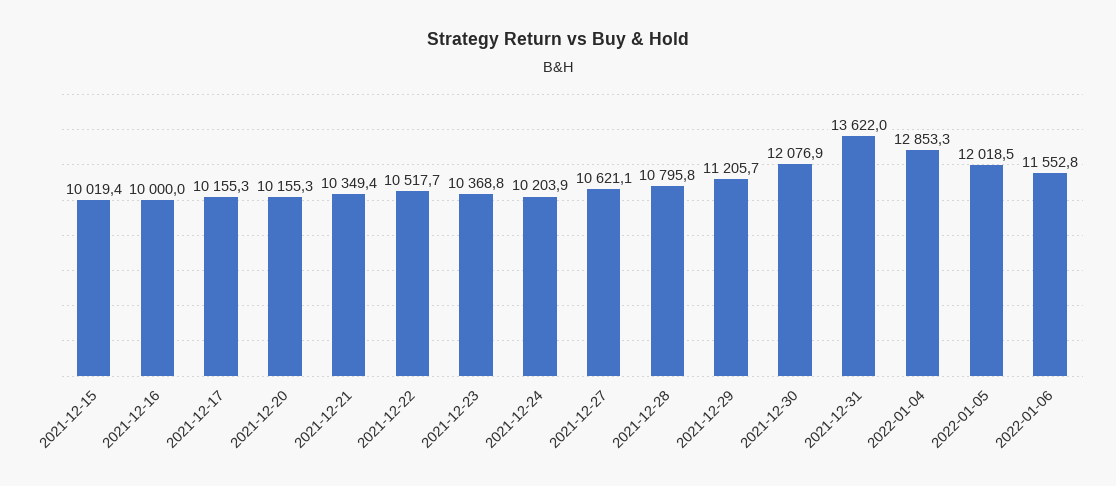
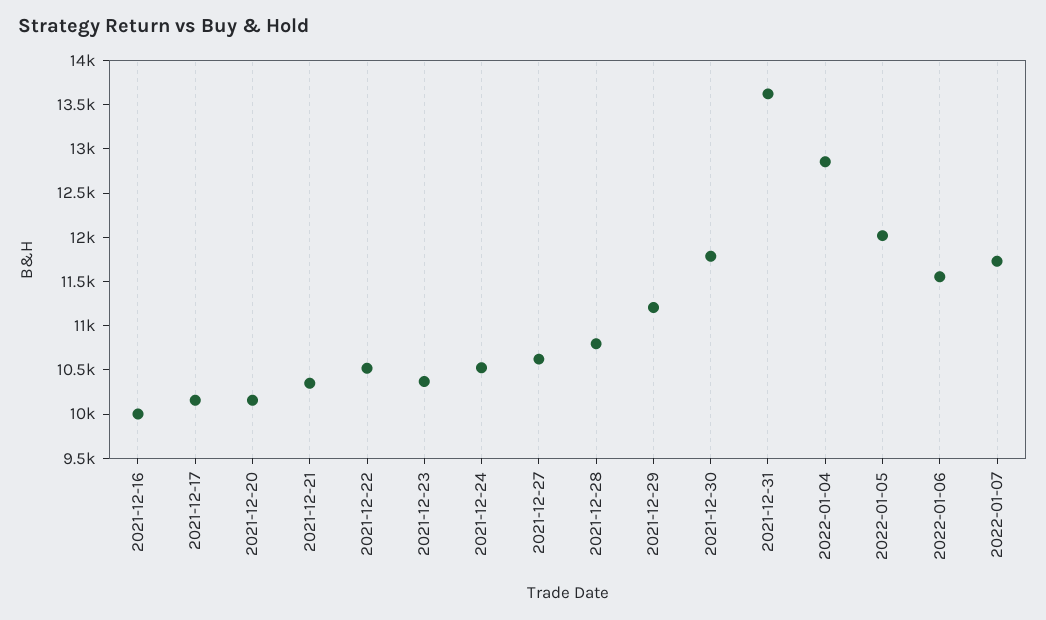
2021-12-15: 10019.4 -> none
2021-12-24: 10203.9 -> 10500
2021-12-30: 12076.9 -> 11800
2022-01-07: none -> 11700

